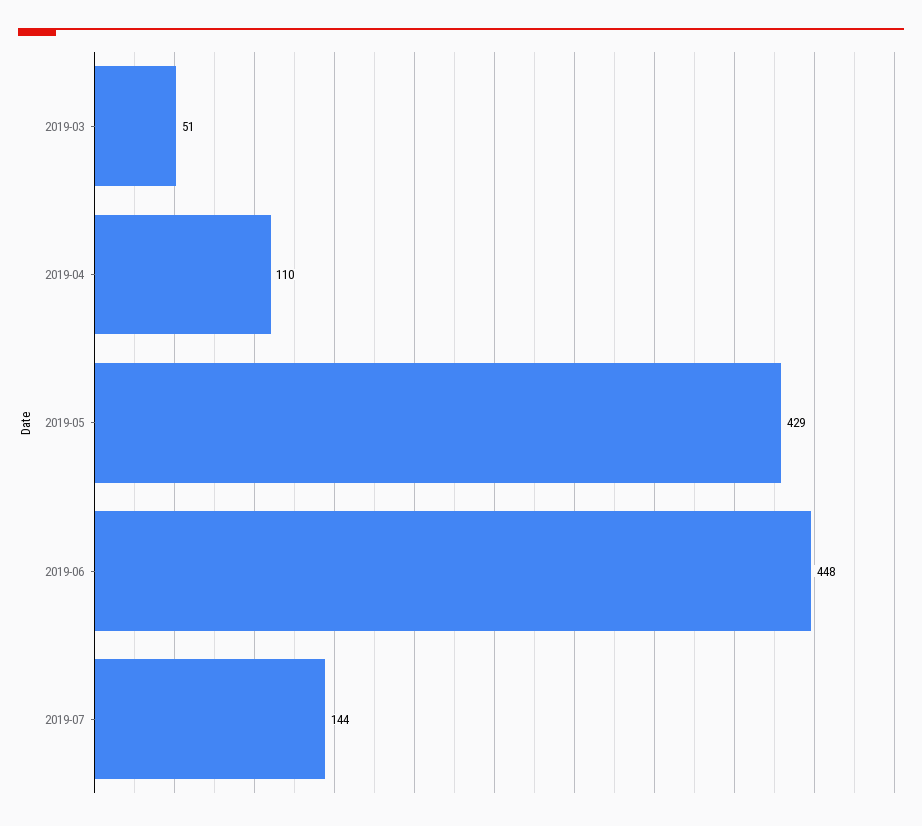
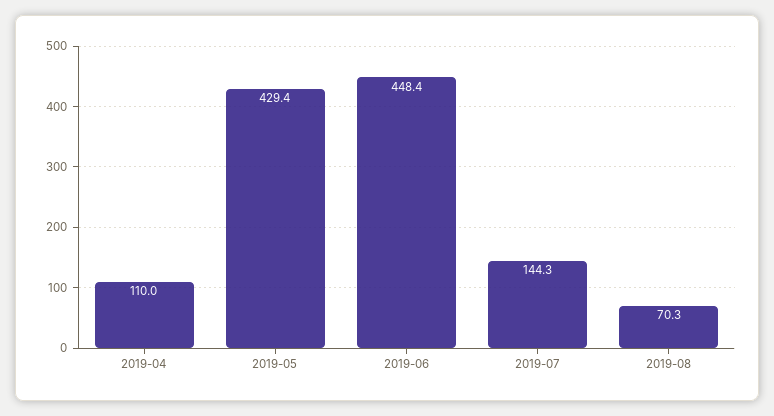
2019-03: 51 -> none
2019-08: none -> 70.3

